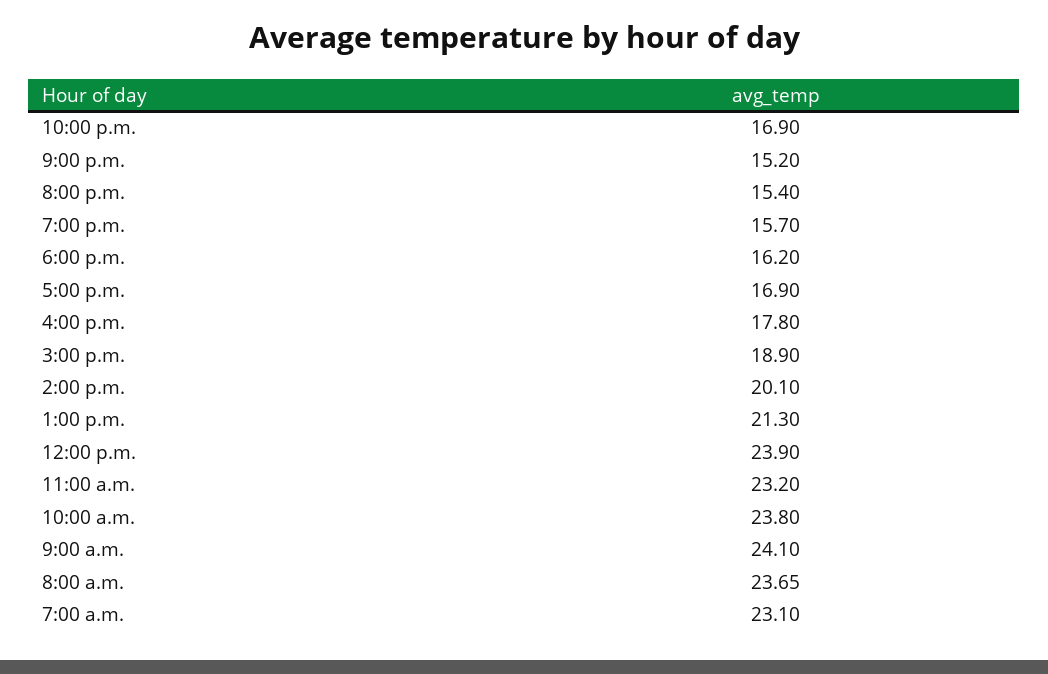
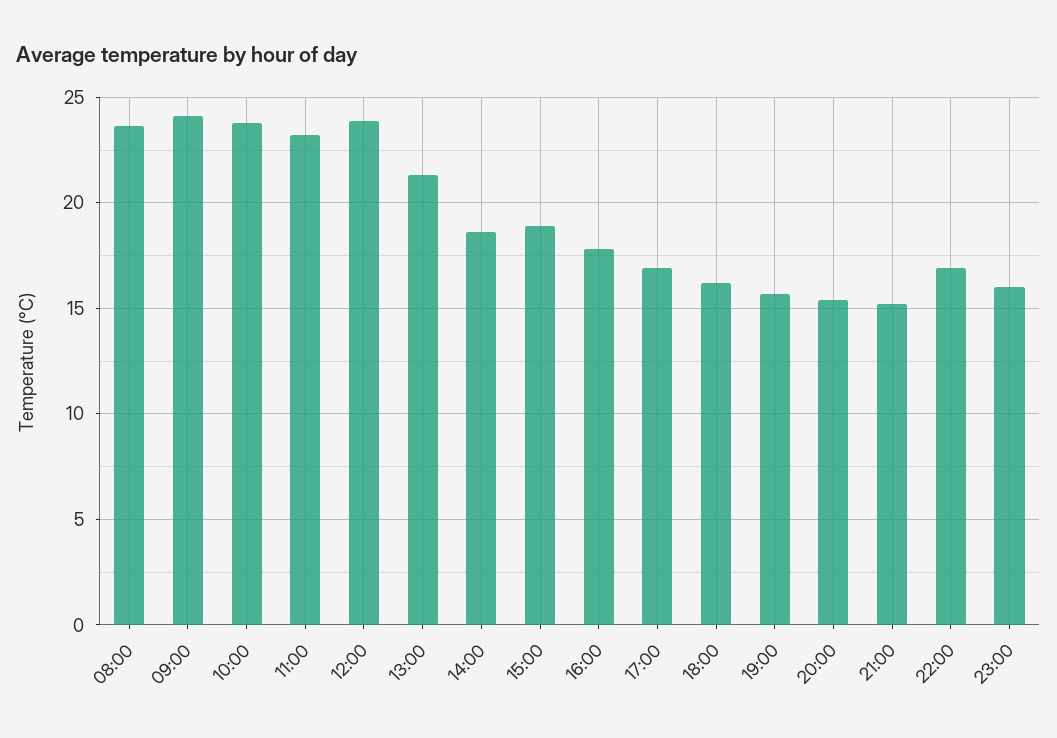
2:00 p.m.: 20.1 -> 18.5
7:00 a.m.: 23.1 -> none
23:00: none -> 16

